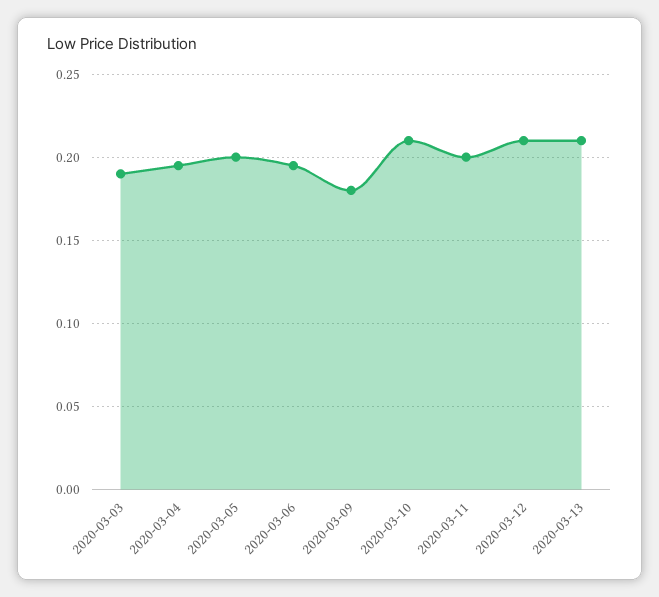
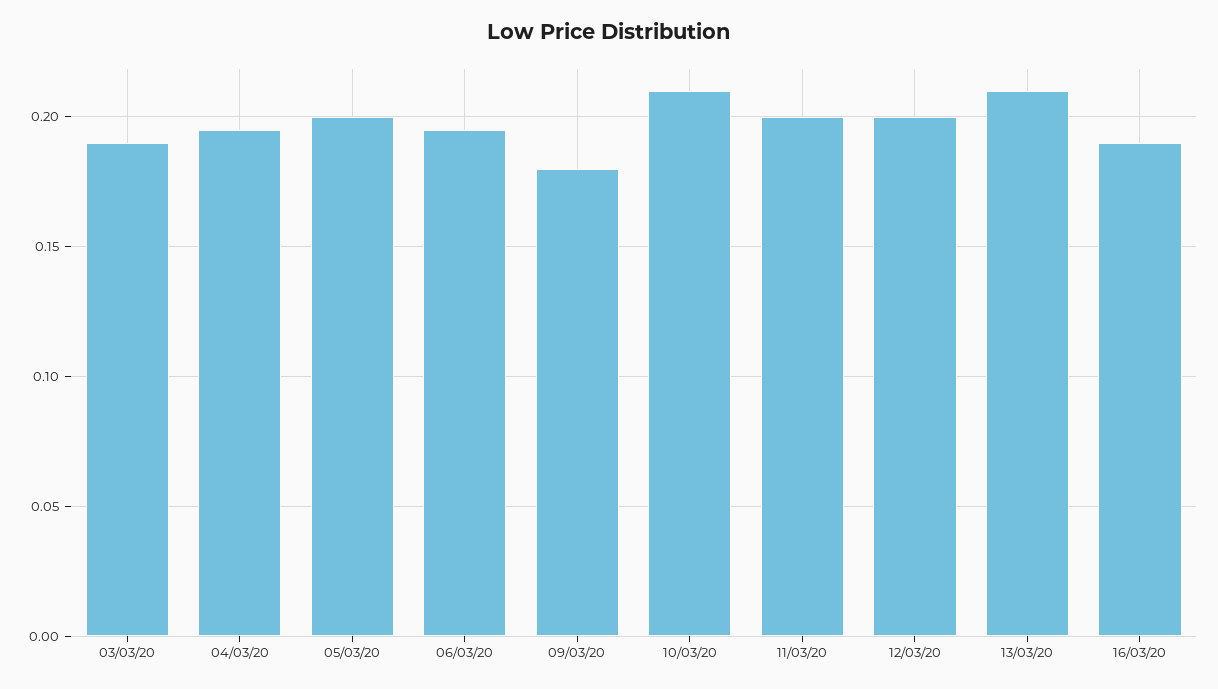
2020-03-12: 0.21 -> 0.2
16/03/20: none -> 0.19

